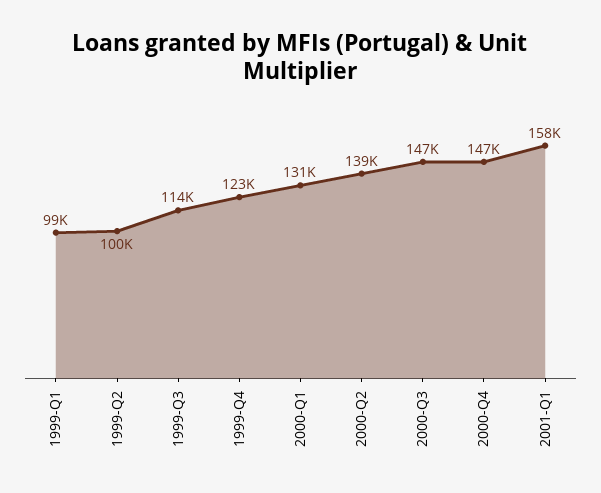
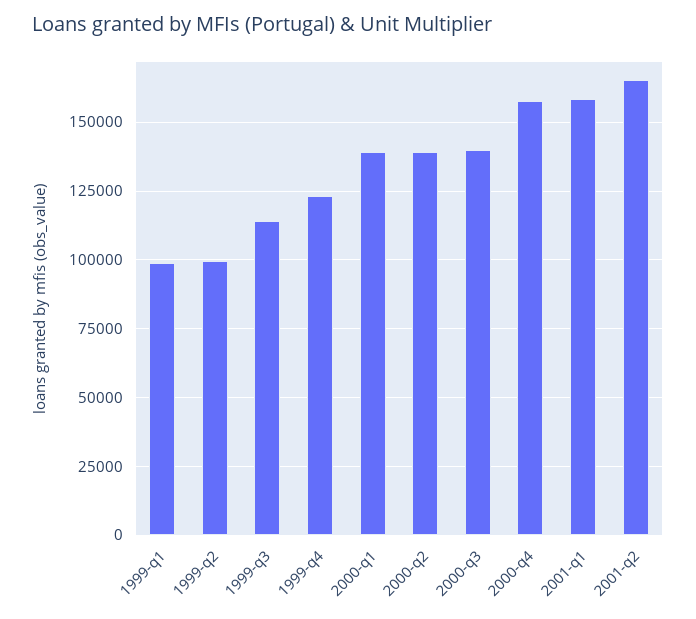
2000-Q1: 131000 -> 140000
2000-Q3: 147000 -> 140000
2000-Q4: 147000 -> 157500
2001-q2: none -> 165000

